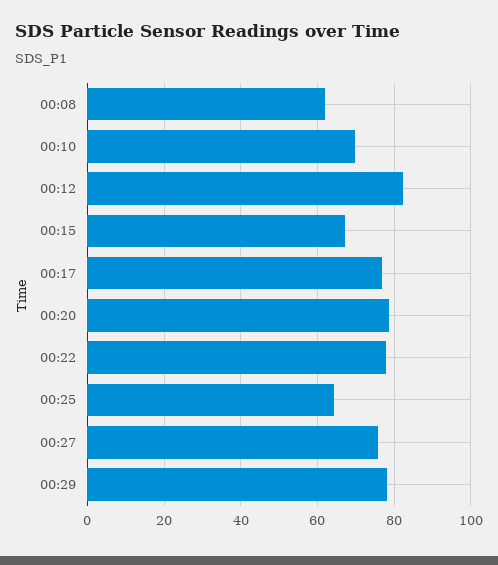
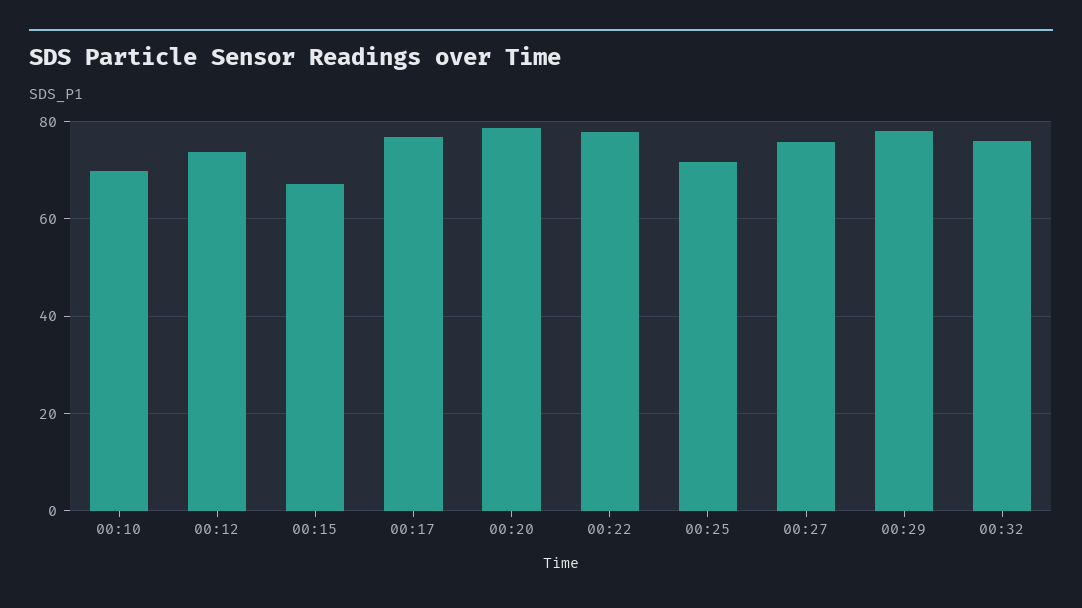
00:08: 62 -> none
00:12: 82 -> 74
00:25: 64 -> 72
00:32: none -> 76

